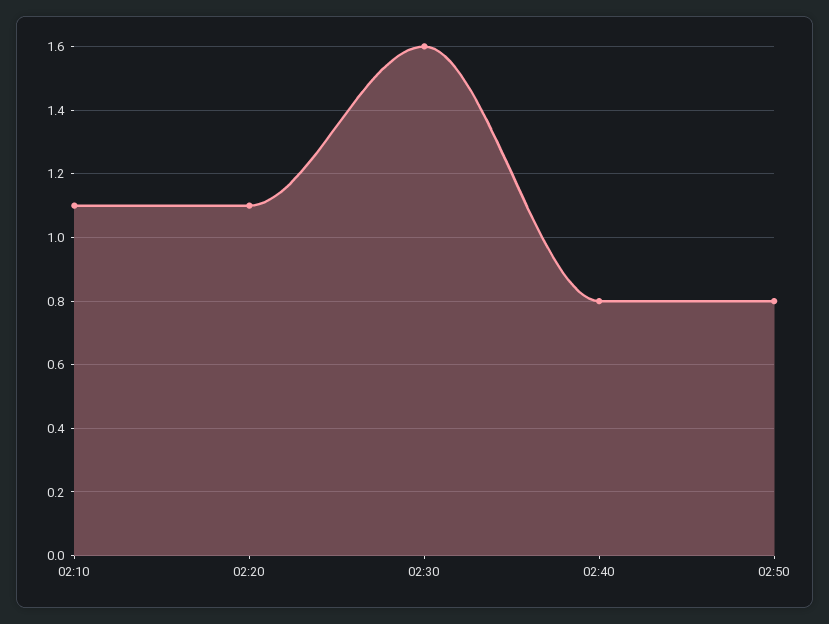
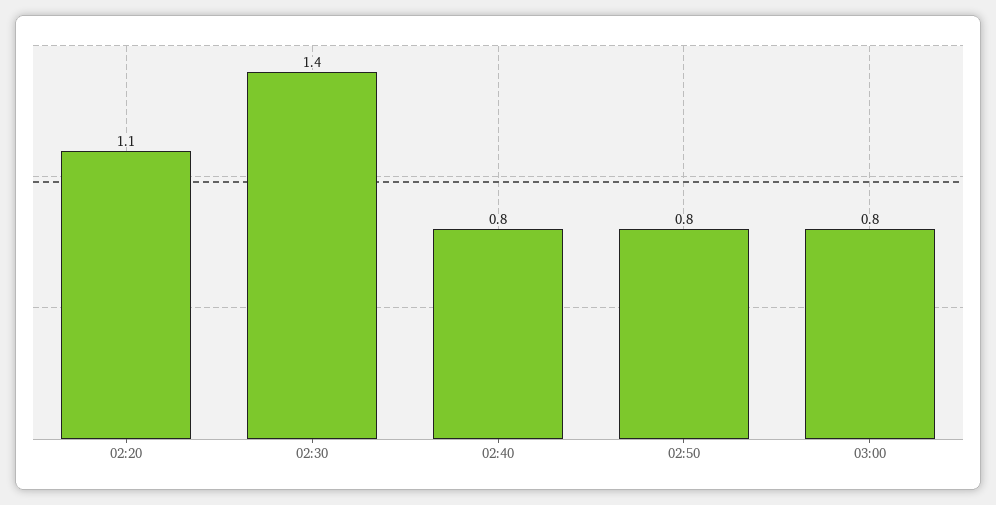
02:10: 1.1 -> none
02:30: 1.6 -> 1.4
03:00: none -> 0.8

